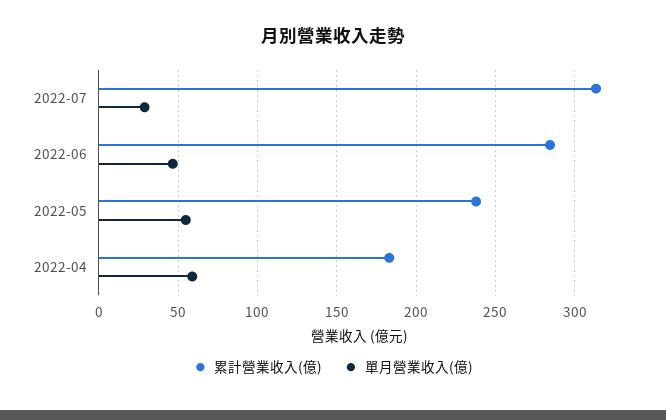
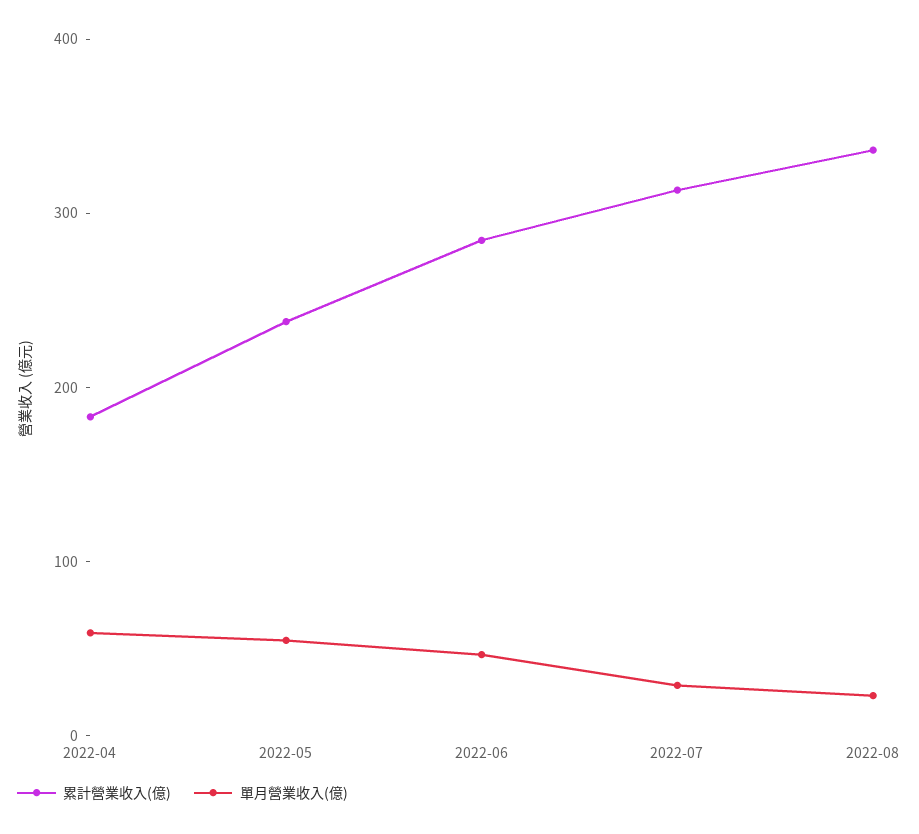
累計營業收入(億), 2022-08: none -> 340
單月營業收入(億), 2022-08: none -> 20

